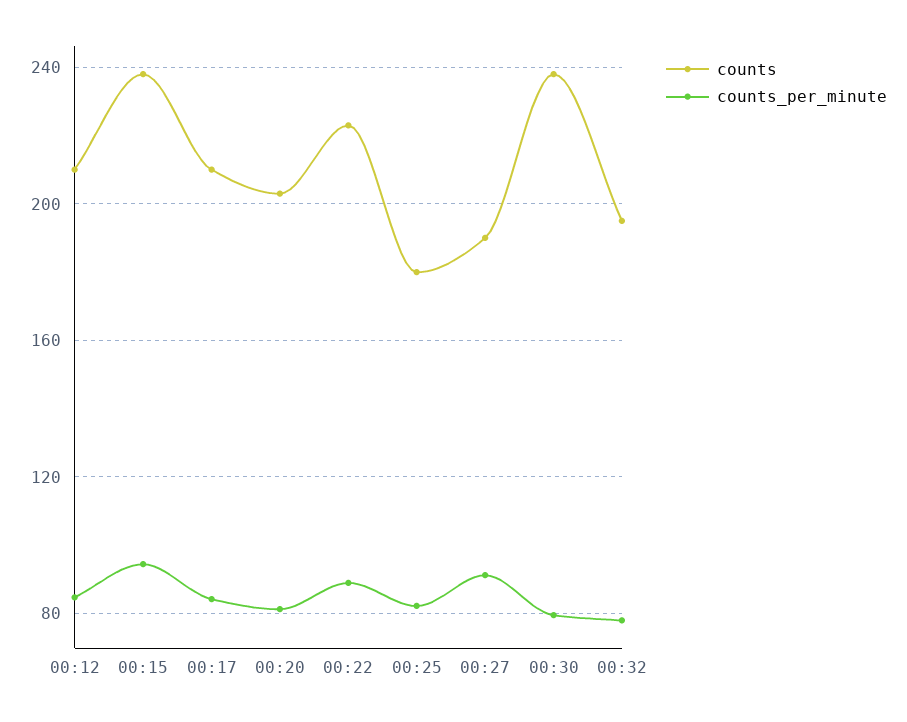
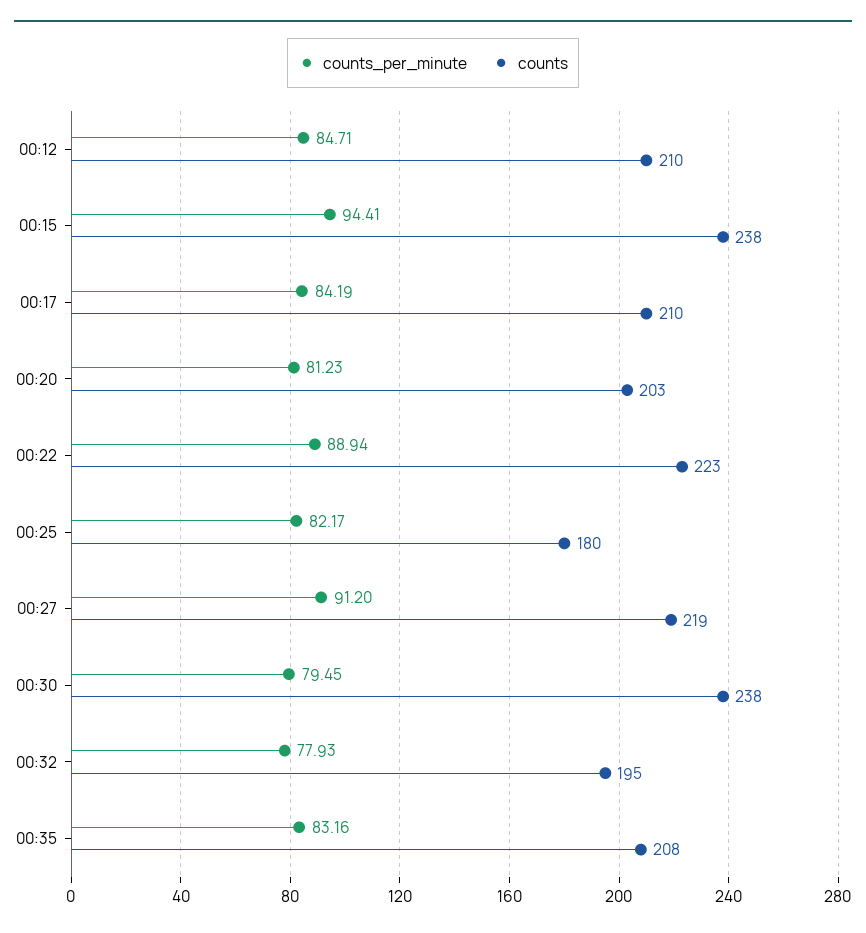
counts, 00:27: 190 -> 219
counts_per_minute, 00:35: none -> 83.16
counts, 00:35: none -> 208

